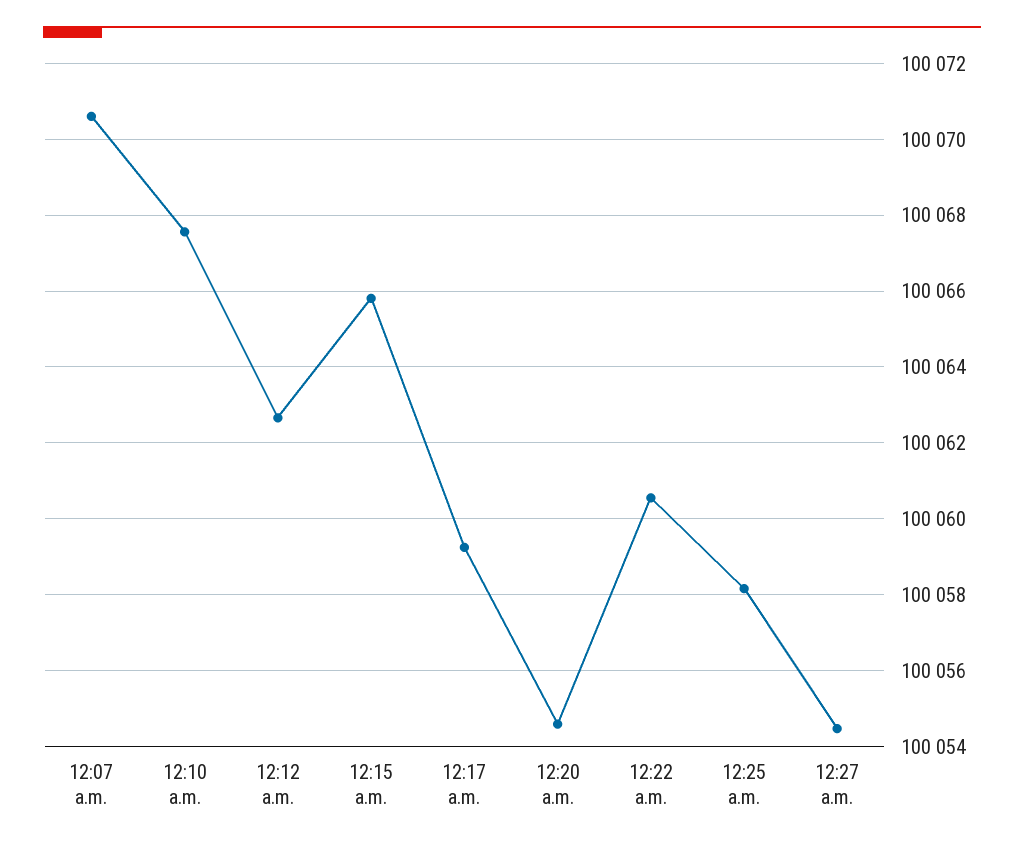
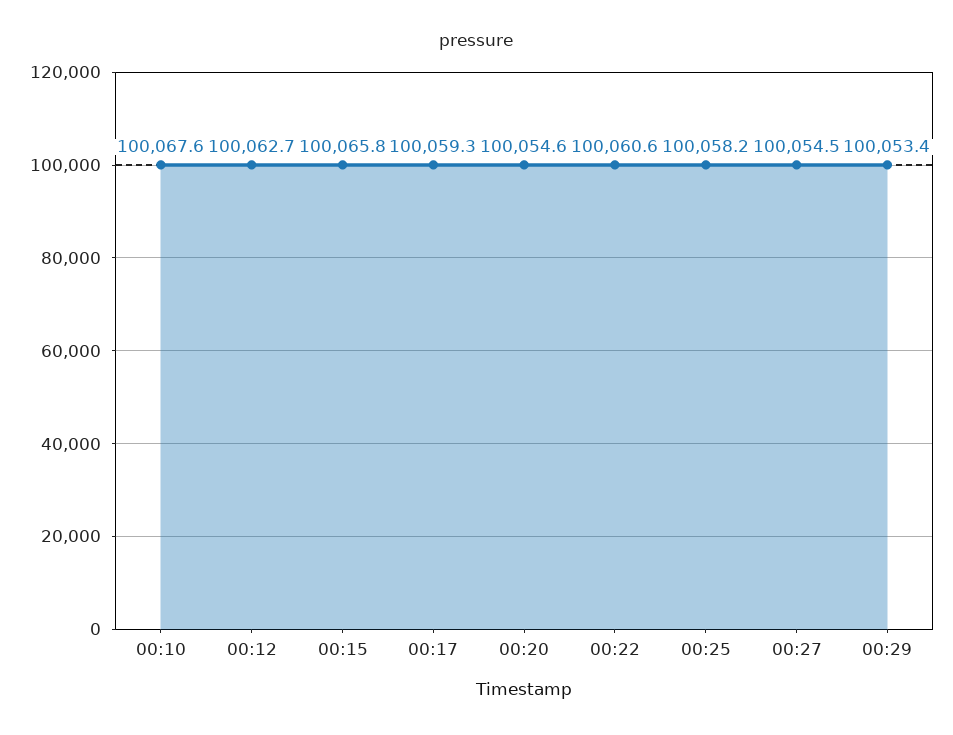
12:07 a.m.: 100070.6 -> none
00:29: none -> 100053.4

